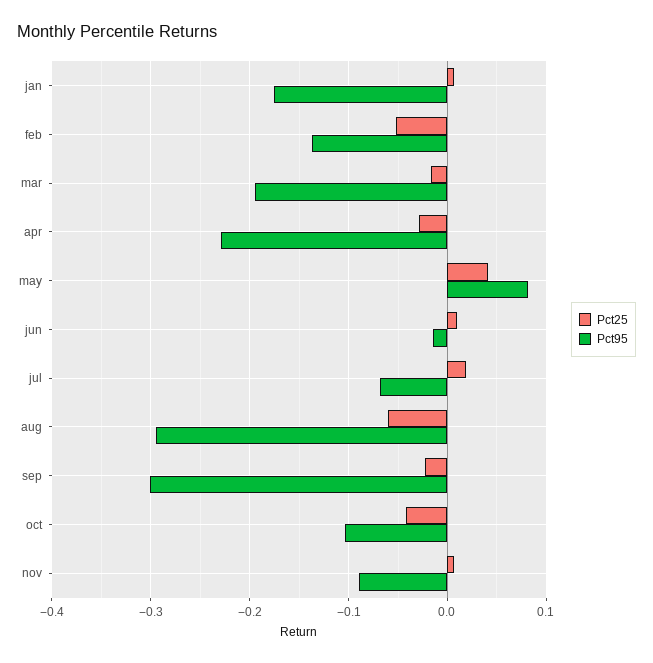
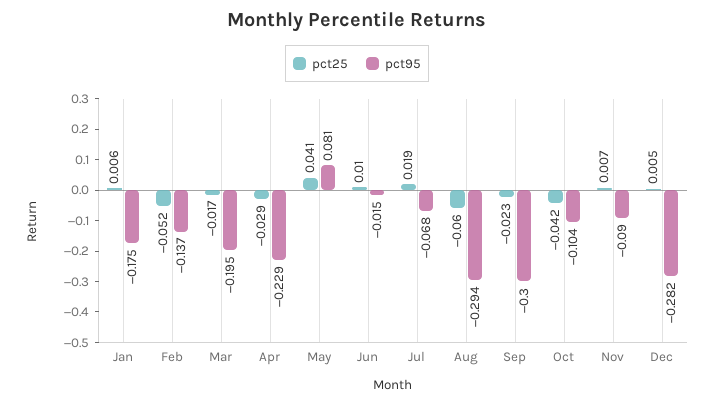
Pct25, Dec: none -> 0.005
Pct95, Dec: none -> -0.282

